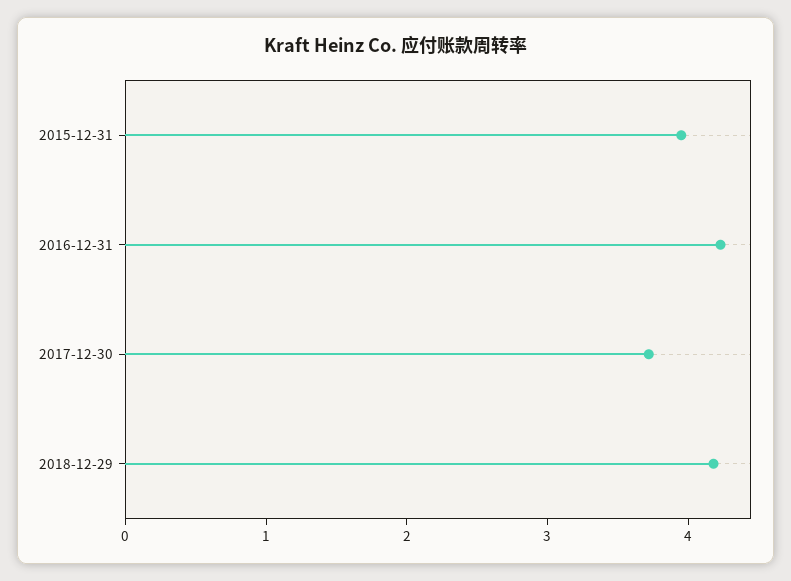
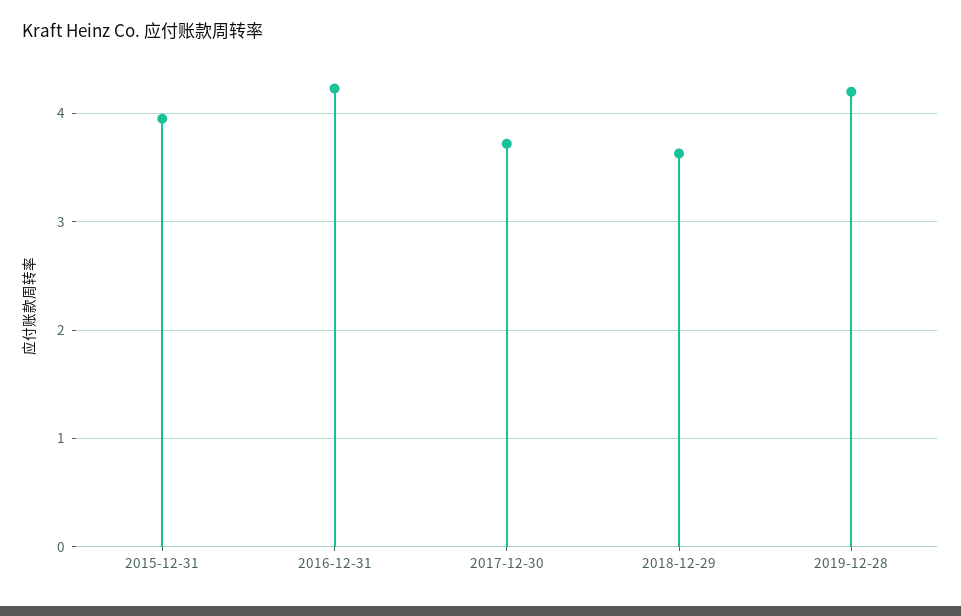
2018-12-29: 4.2 -> 3.6
2019-12-28: none -> 4.2

